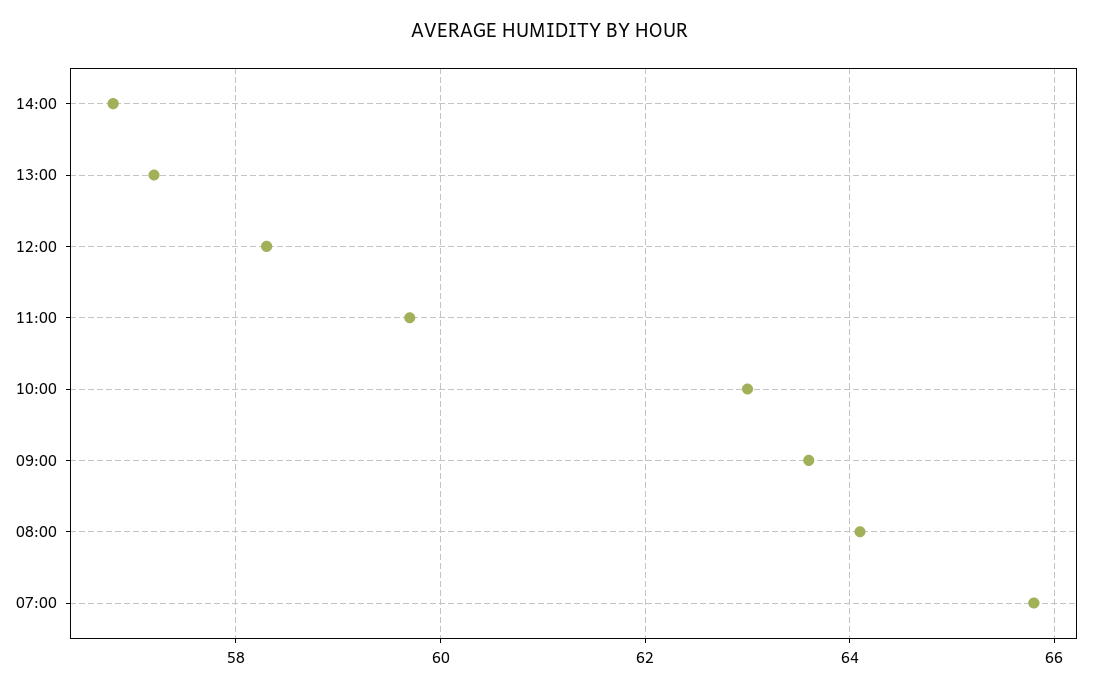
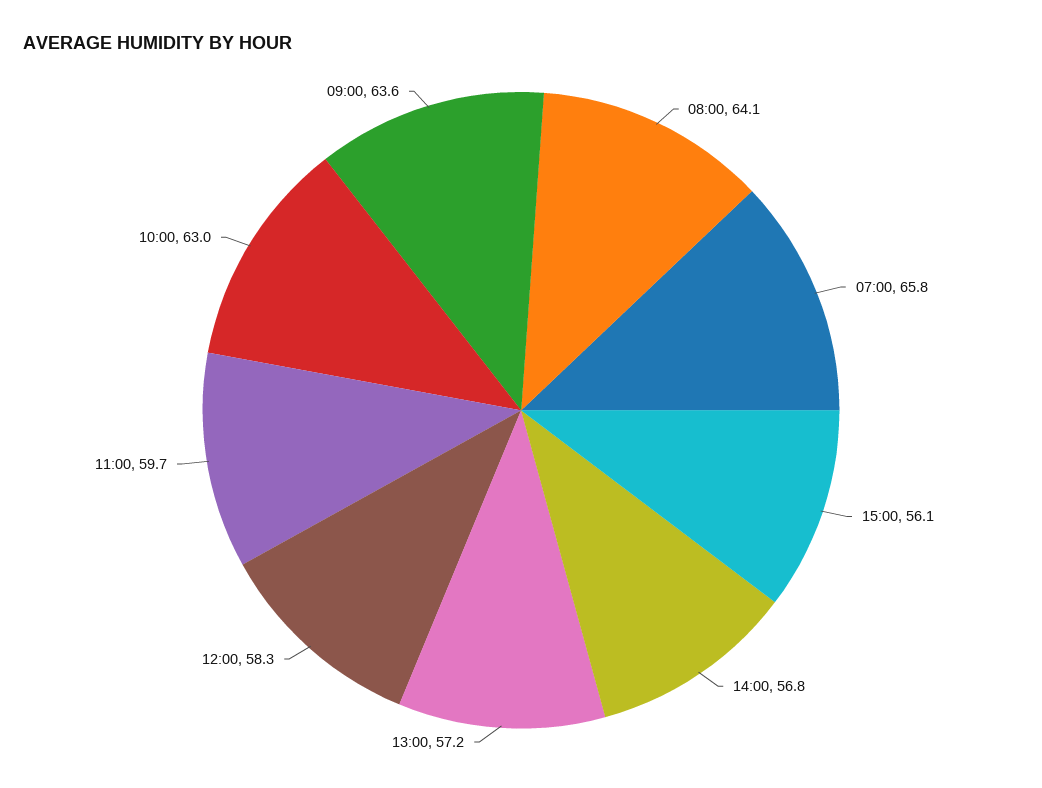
15:00: none -> 56.1

